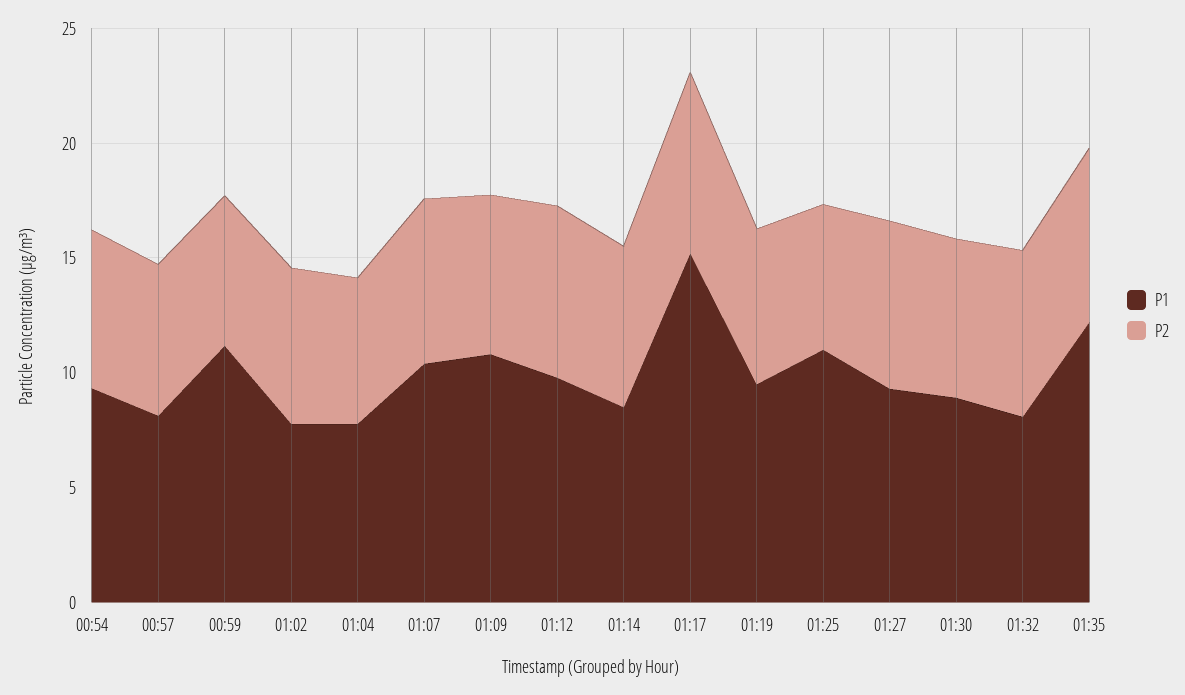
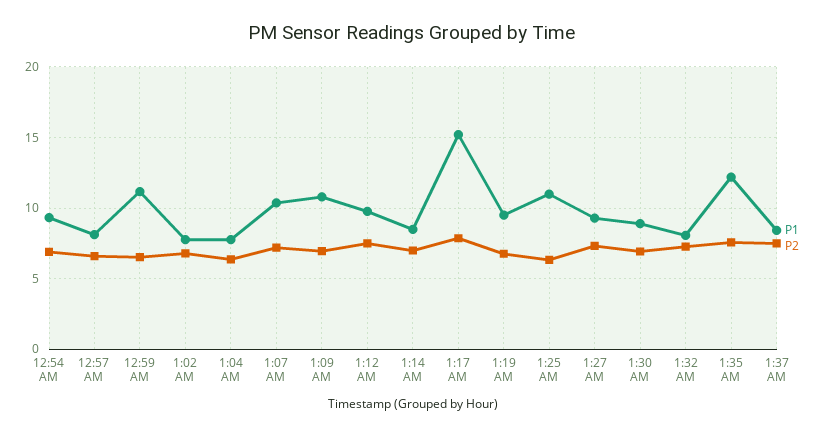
P1, 1:37 AM: none -> 8.5
P2, 1:37 AM: none -> 7.5

